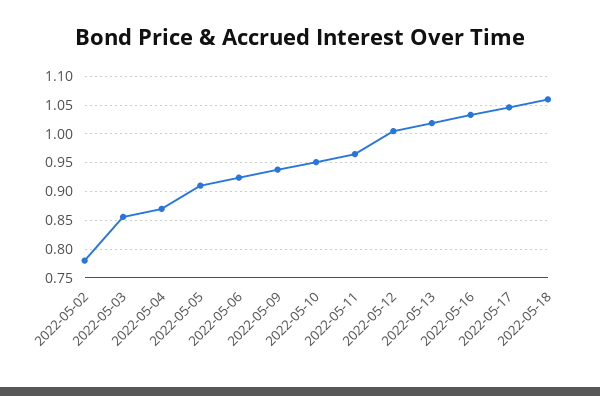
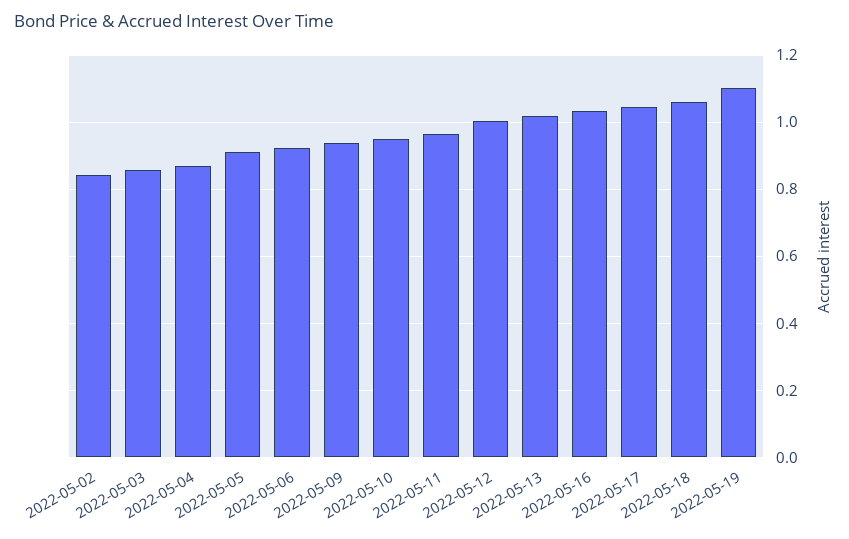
2022-05-02: 0.775 -> 0.84
2022-05-19: none -> 1.1

